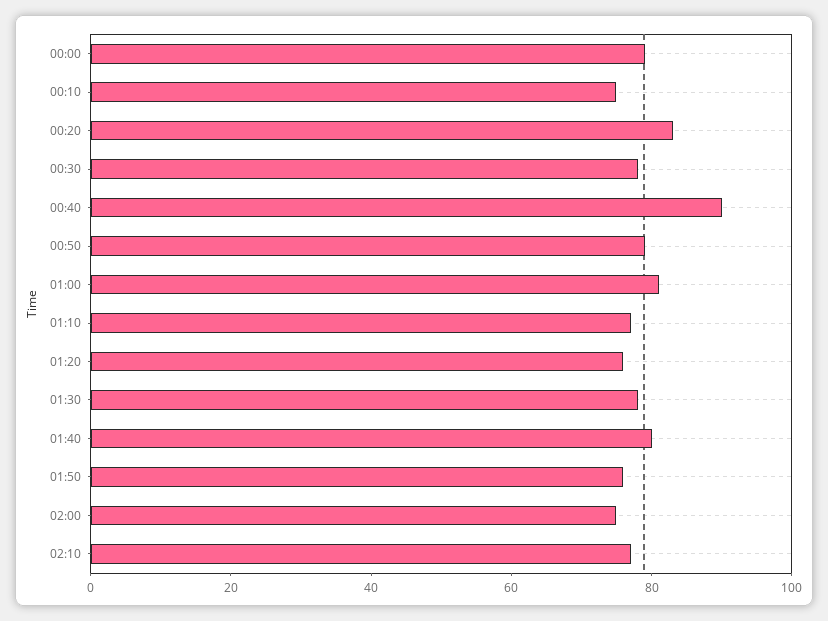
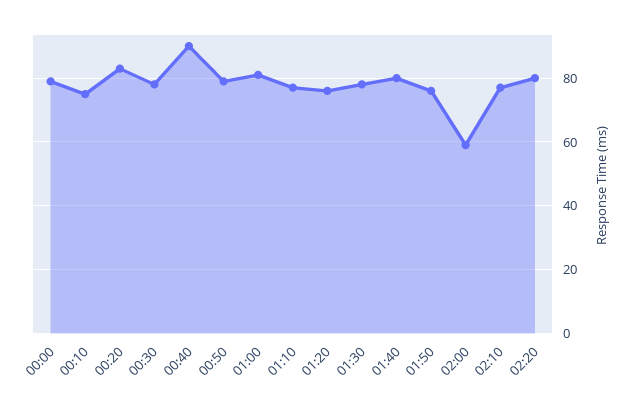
02:00: 75 -> 60
02:20: none -> 80

